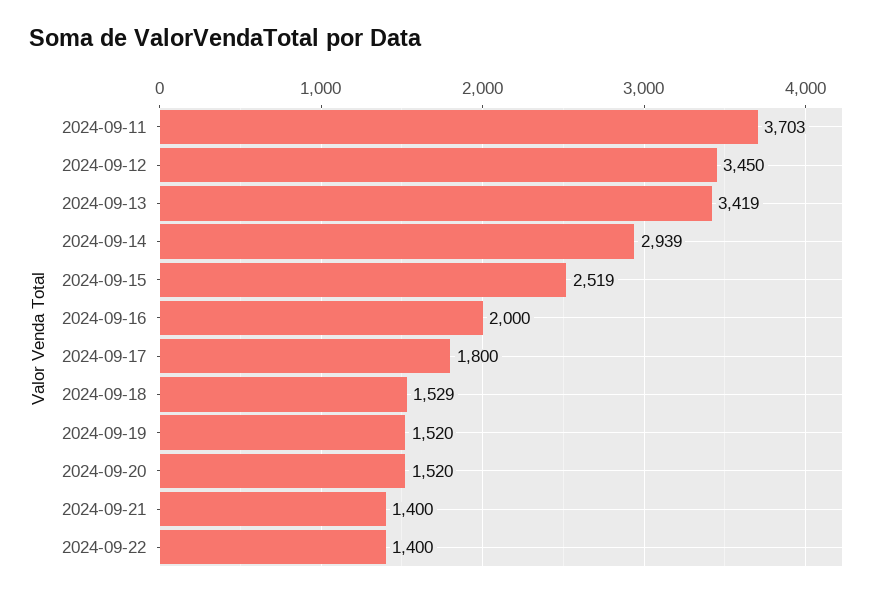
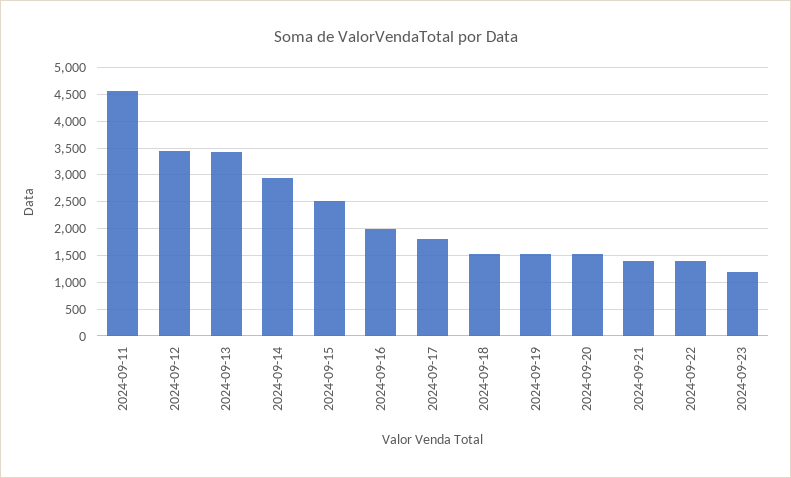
2024-09-11: 3703 -> 4500
2024-09-23: none -> 1250

